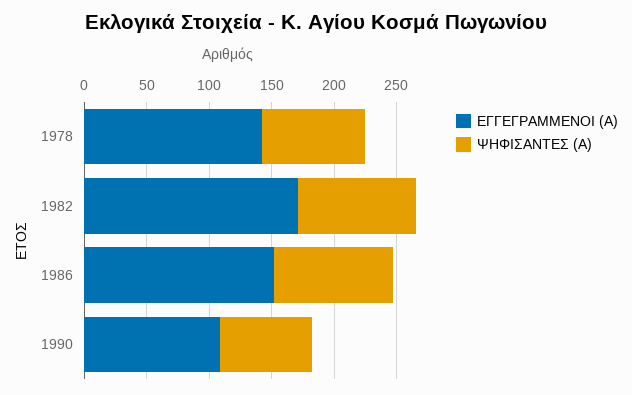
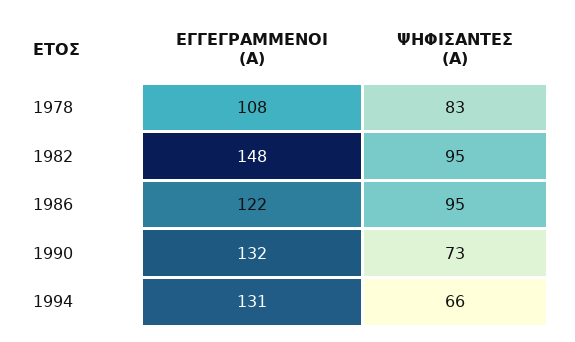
ΕΓΓΕΓΡΑΜΜΕΝΟΙ (Α), 1978: 140 -> 108
ΕΓΓΕΓΡΑΜΜΕΝΟΙ (Α), 1982: 170 -> 148
ΕΓΓΕΓΡΑΜΜΕΝΟΙ (Α), 1986: 150 -> 122
ΕΓΓΕΓΡΑΜΜΕΝΟΙ (Α), 1990: 110 -> 132
ΕΓΓΕΓΡΑΜΜΕΝΟΙ (Α), 1994: none -> 131
ΨΗΦΙΣΑΝΤΕΣ (Α), 1994: none -> 66

